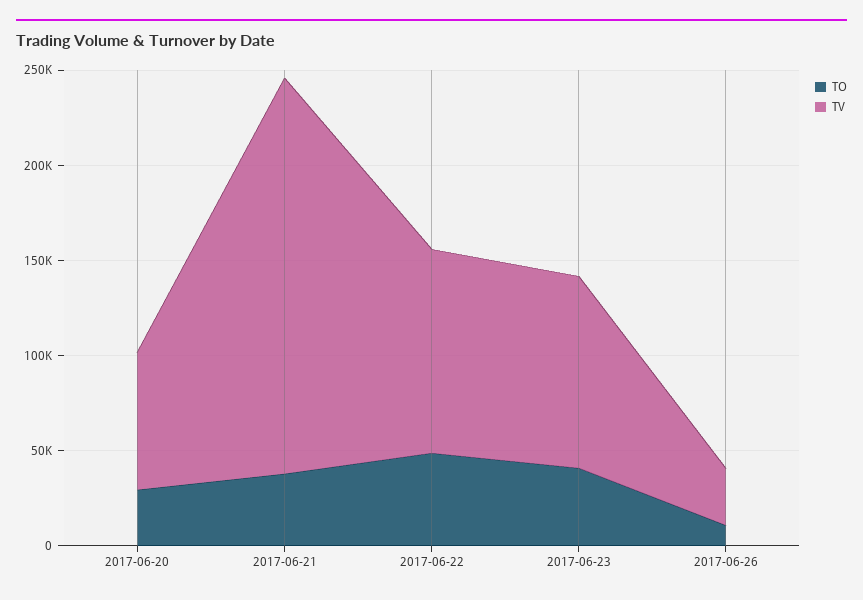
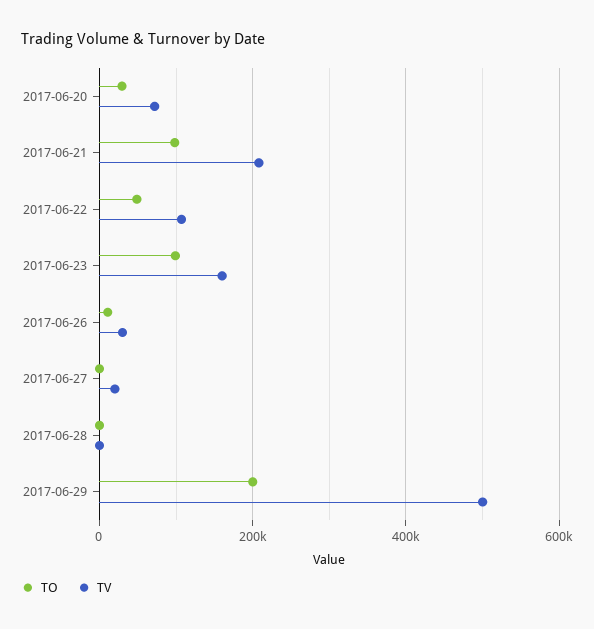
TO, 2017-06-21: 40000 -> 100000
TO, 2017-06-23: 40000 -> 100000
TV, 2017-06-23: 100000 -> 160000
TO, 2017-06-27: none -> 0
TV, 2017-06-27: none -> 20000
TO, 2017-06-28: none -> 0
TV, 2017-06-28: none -> 0
TO, 2017-06-29: none -> 200000
TV, 2017-06-29: none -> 500000

